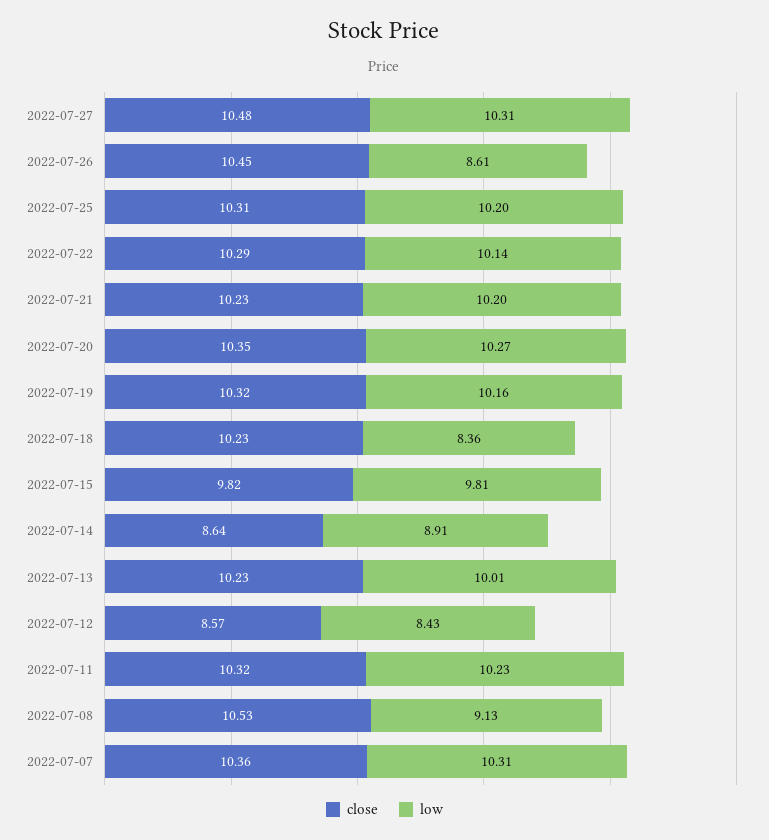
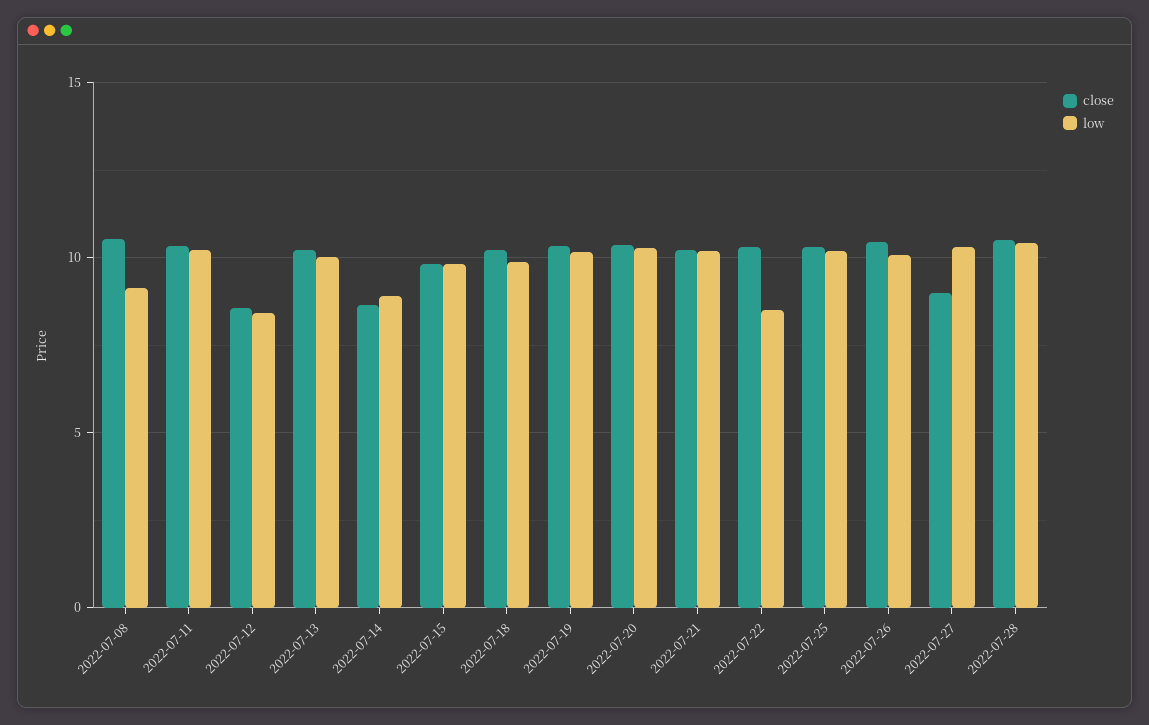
close, 2022-07-27: 10.48 -> 9
low, 2022-07-26: 8.61 -> 10
low, 2022-07-22: 10.14 -> 8.5
low, 2022-07-18: 8.36 -> 10
close, 2022-07-07: 10.36 -> none
low, 2022-07-07: 10.31 -> none
close, 2022-07-28: none -> 10.5
low, 2022-07-28: none -> 10.5

